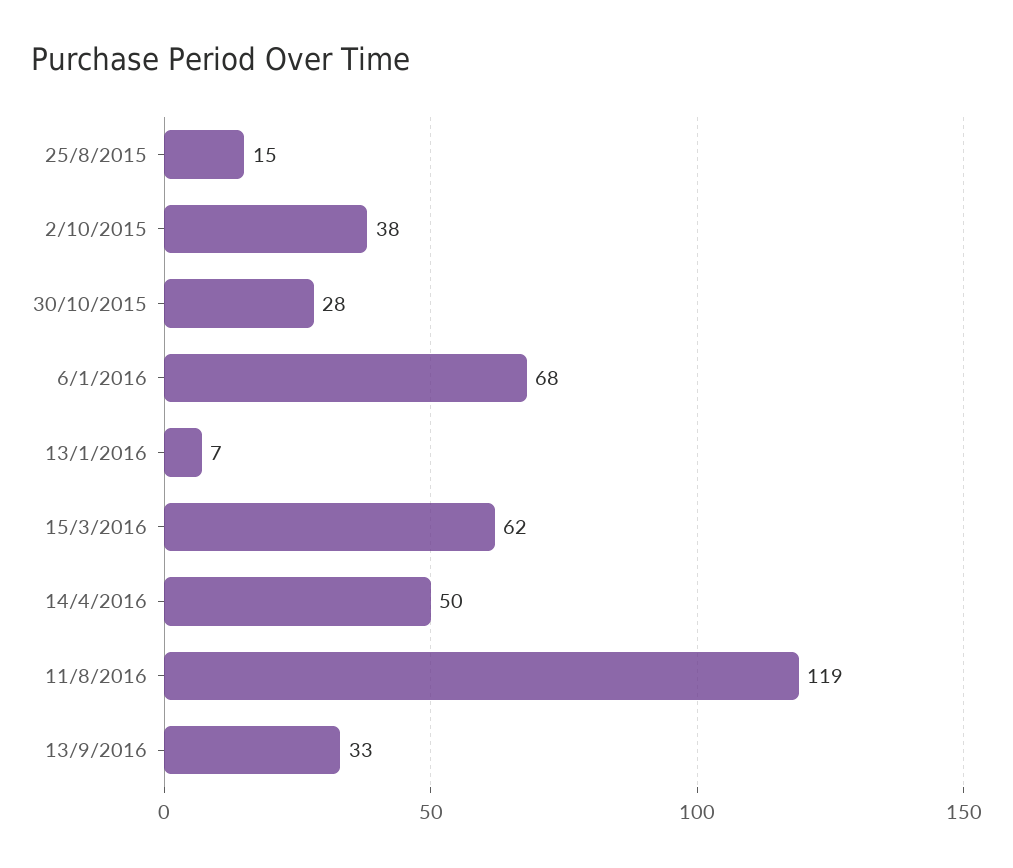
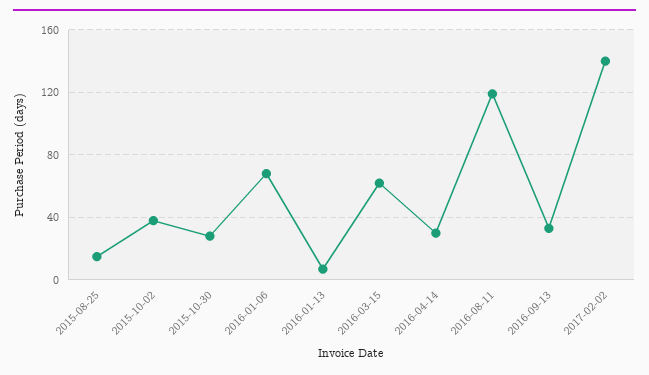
14/4/2016: 50 -> 30
2017-02-02: none -> 140

